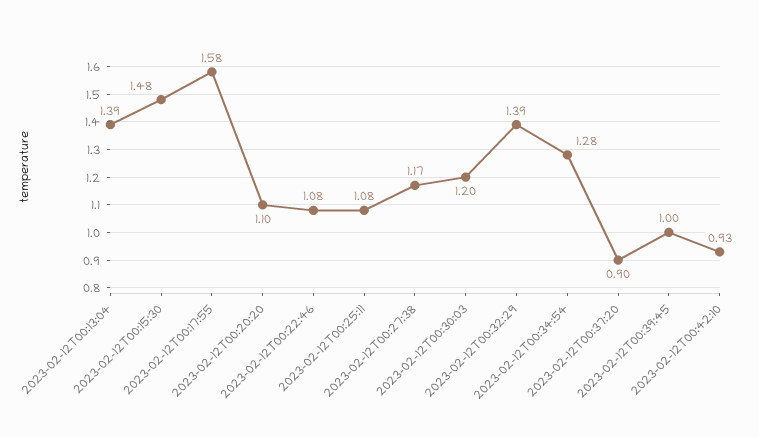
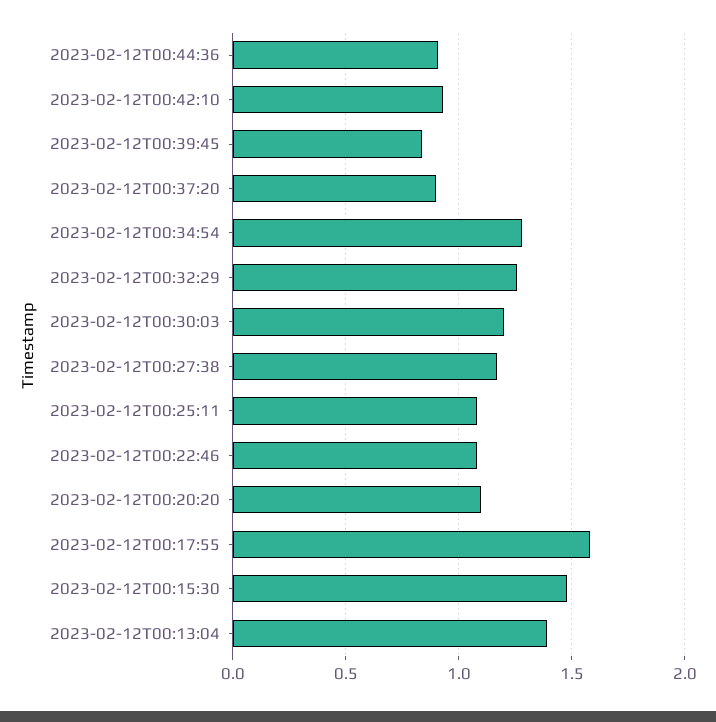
2023-02-12T00:32:29: 1.39 -> 1.25
2023-02-12T00:39:45: 1 -> 0.85
2023-02-12T00:44:36: none -> 0.9

